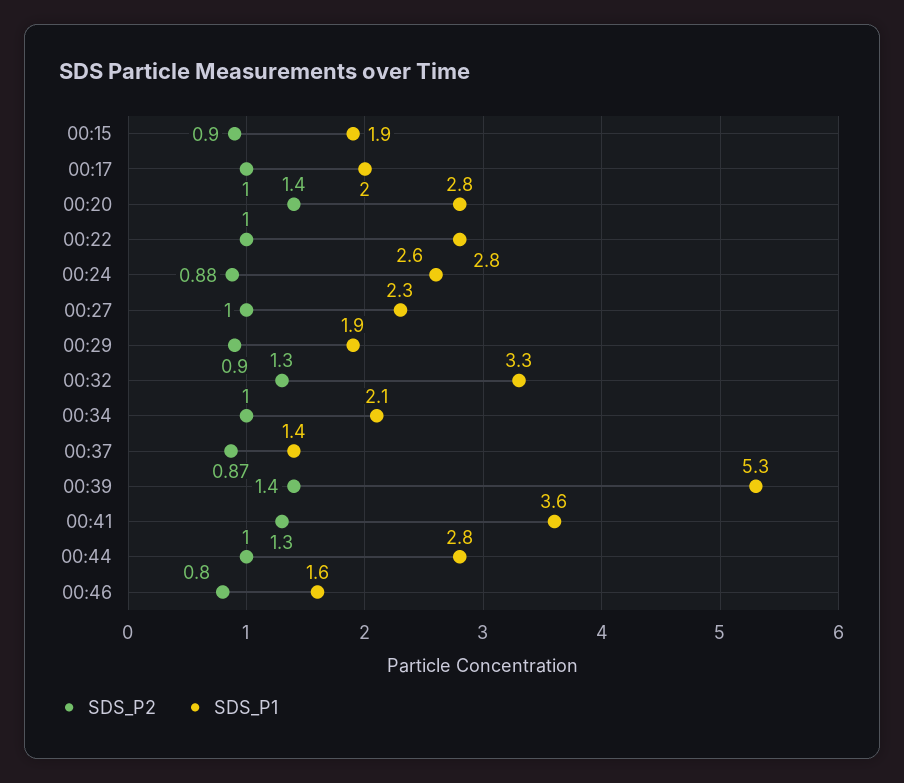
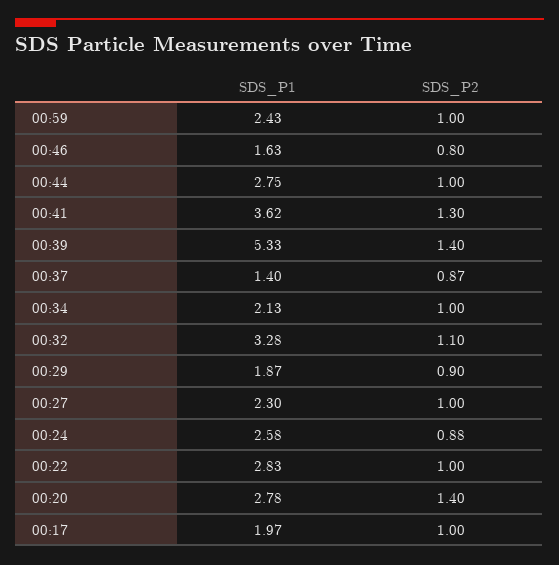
SDS_P2, 00:15: 0.9 -> none
SDS_P1, 00:15: 1.9 -> none
SDS_P2, 00:32: 1.3 -> 1.1
SDS_P1, 00:59: none -> 2.43
SDS_P2, 00:59: none -> 1

